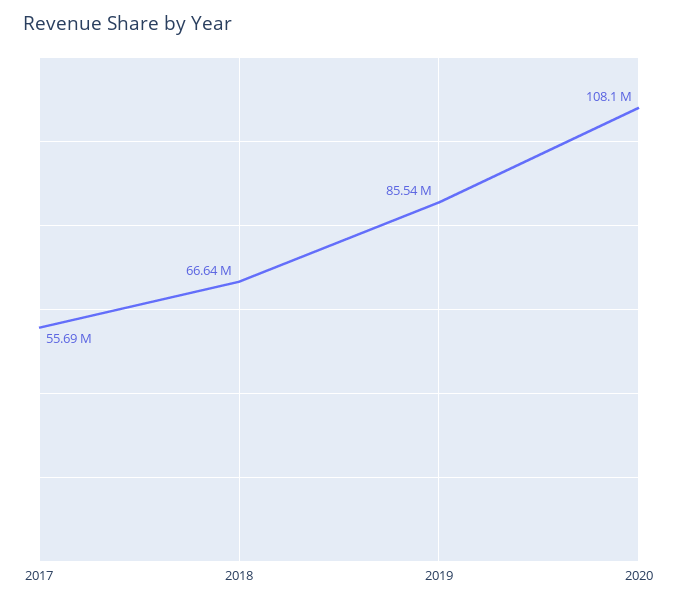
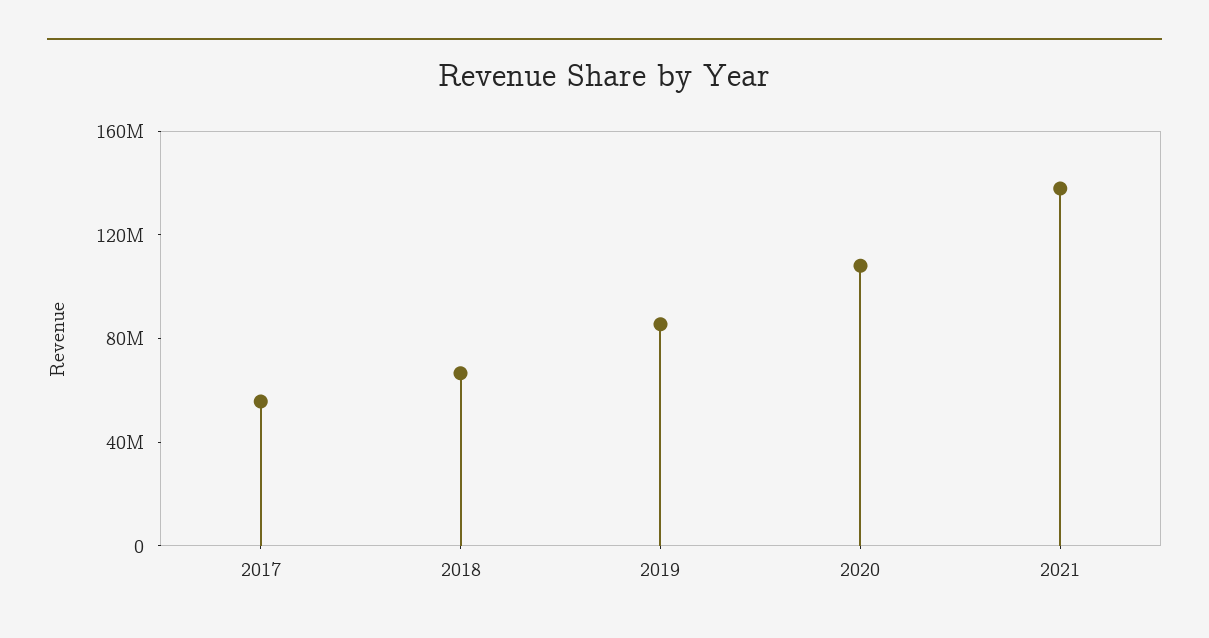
2021: none -> 140000000

